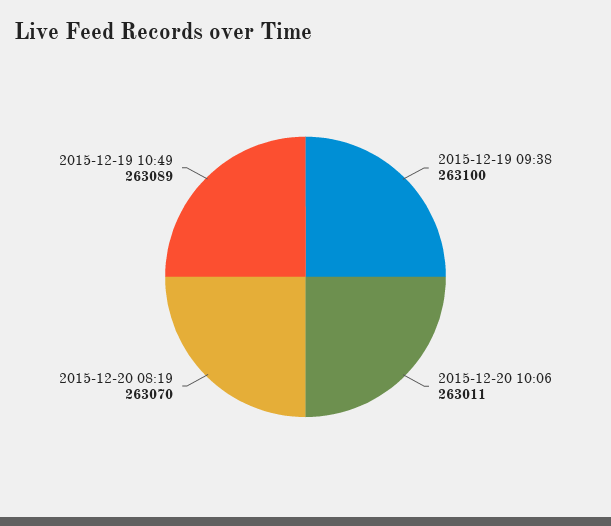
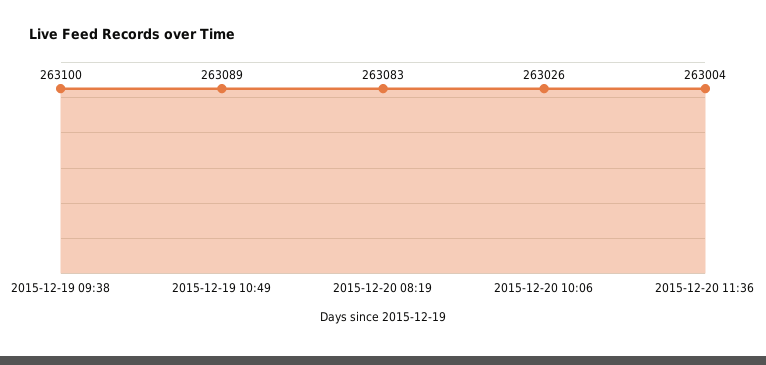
2015-12-20 10:06: 263011 -> 263026
2015-12-20 08:19: 263070 -> 263083
2015-12-20 11:36: none -> 263004

